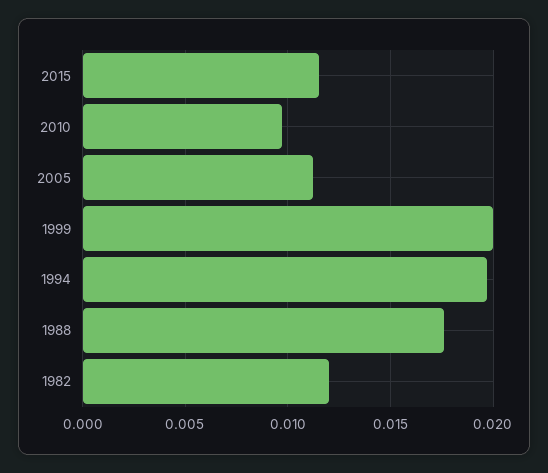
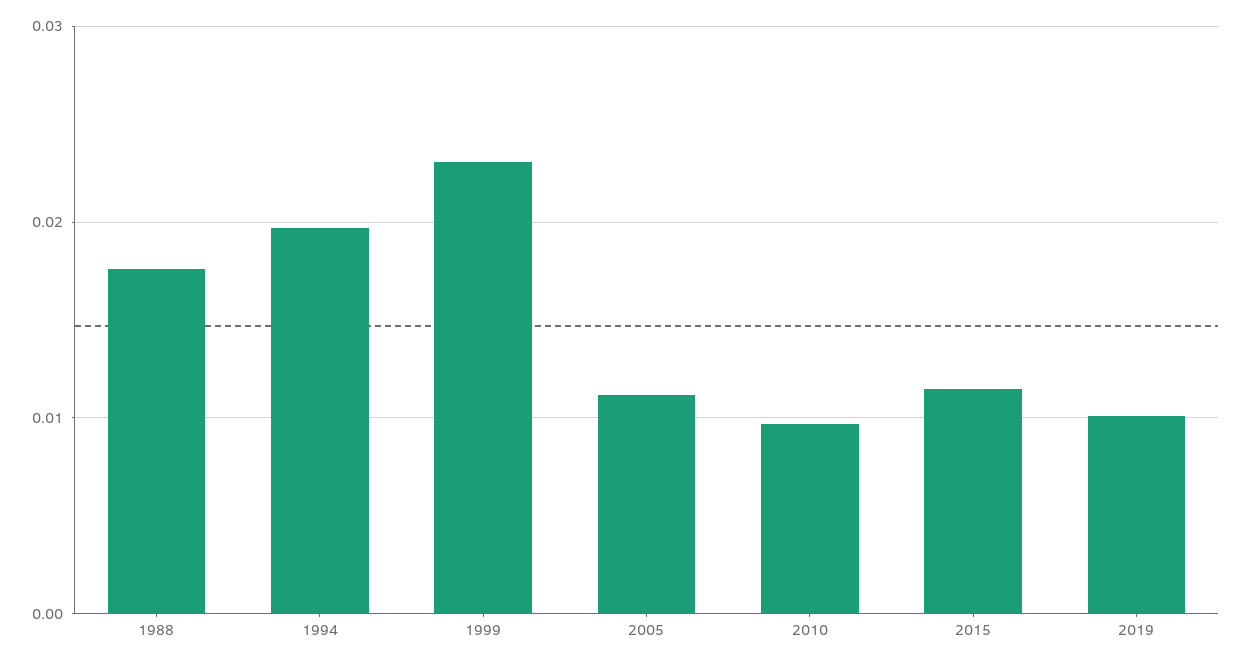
1999: 0.02 -> 0.023
1982: 0.012 -> none
2019: none -> 0.01

